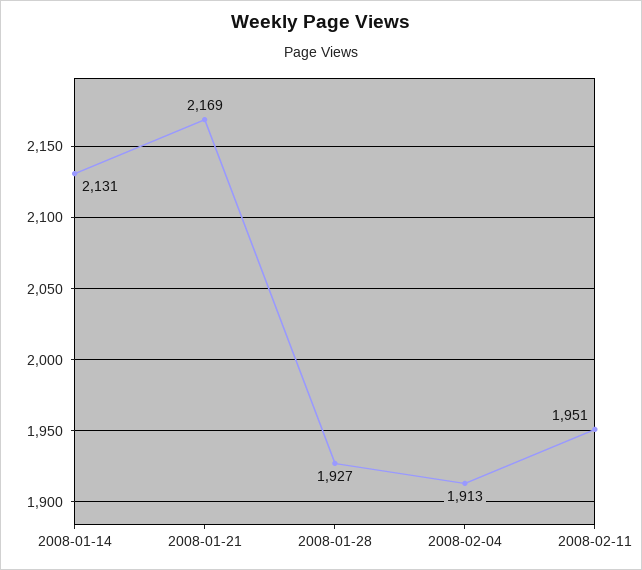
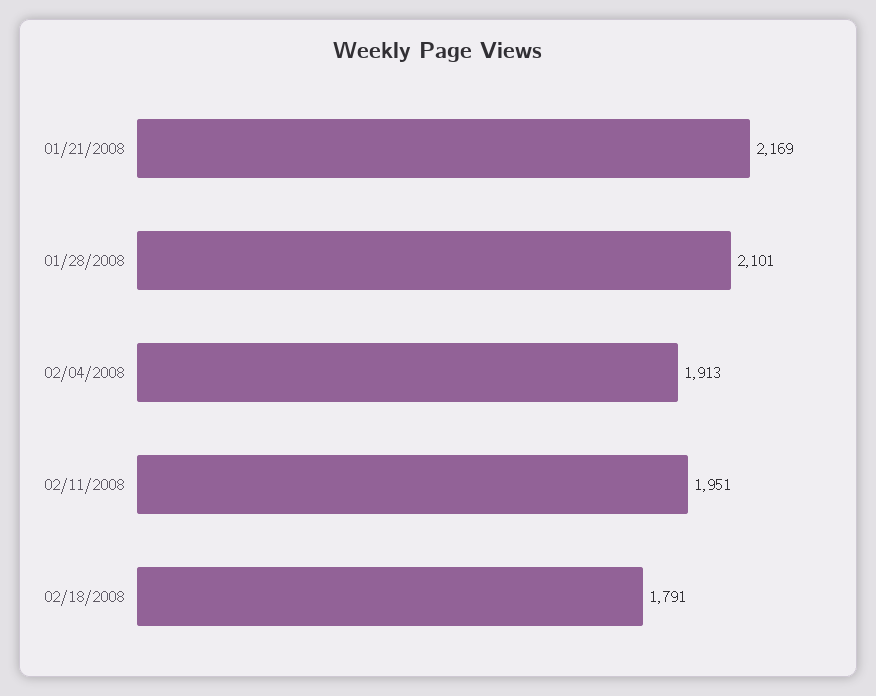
2008-01-14: 2131 -> none
2008-01-28: 1927 -> 2101
02/18/2008: none -> 1791

